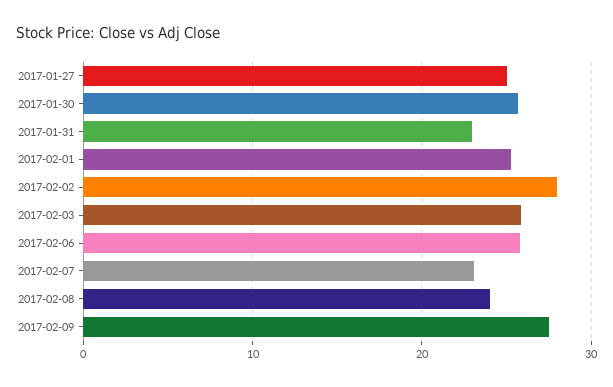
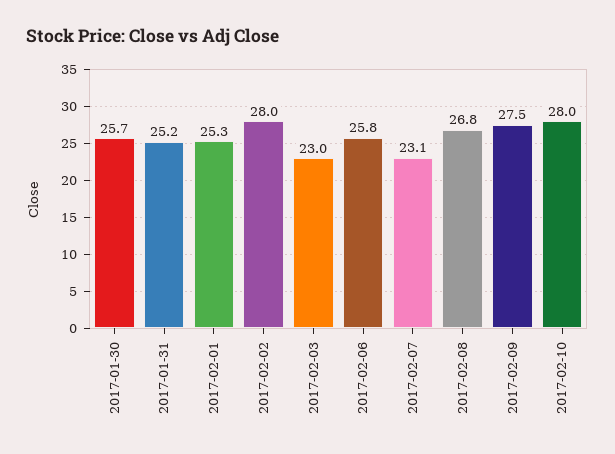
2017-01-27: 25 -> none
2017-01-31: 23 -> 25.2
2017-02-03: 26 -> 23
2017-02-08: 24 -> 26.8
2017-02-10: none -> 28

